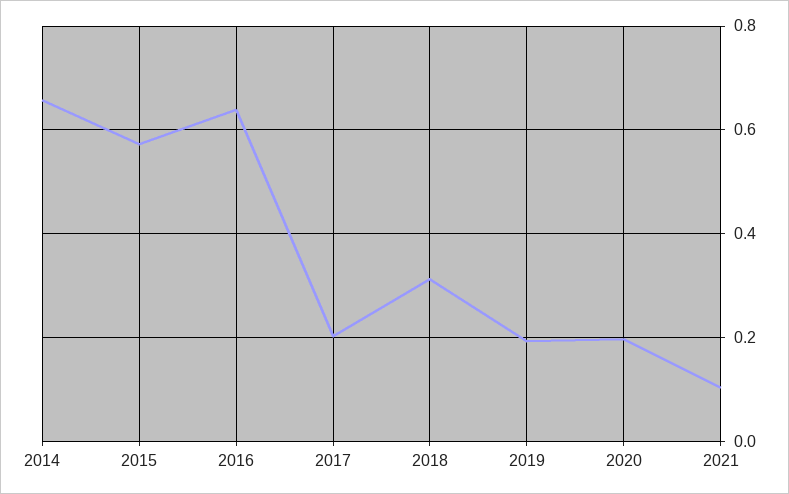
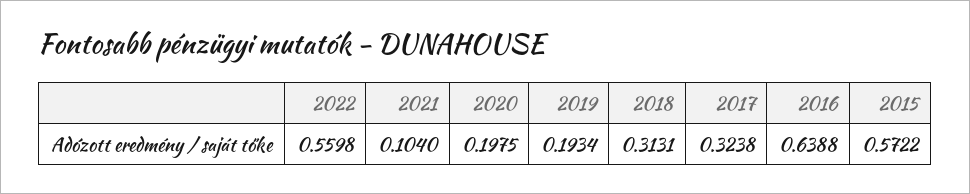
2014: 0.66 -> none
2017: 0.2 -> 0.3238
2022: none -> 0.5598

